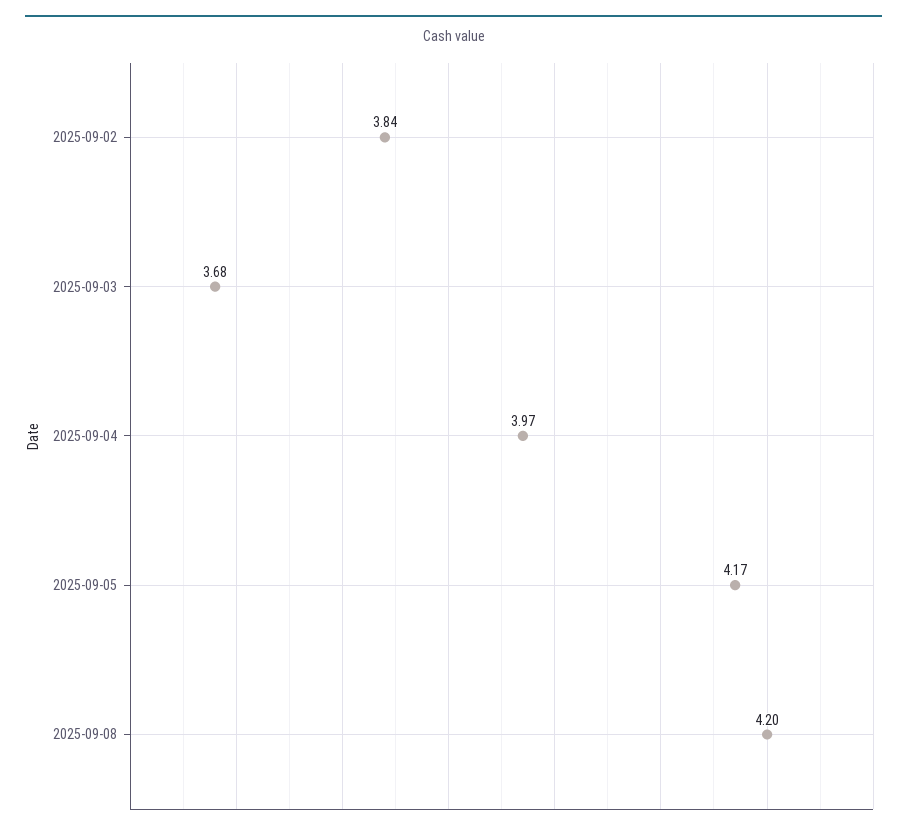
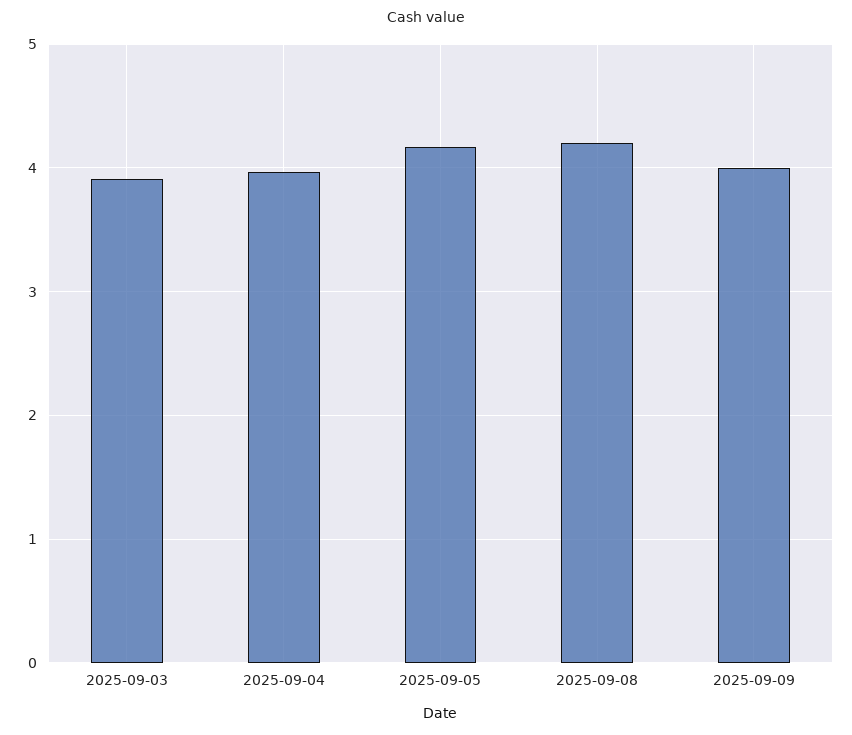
2025-09-02: 3.84 -> none
2025-09-03: 3.68 -> 3.9
2025-09-09: none -> 4

